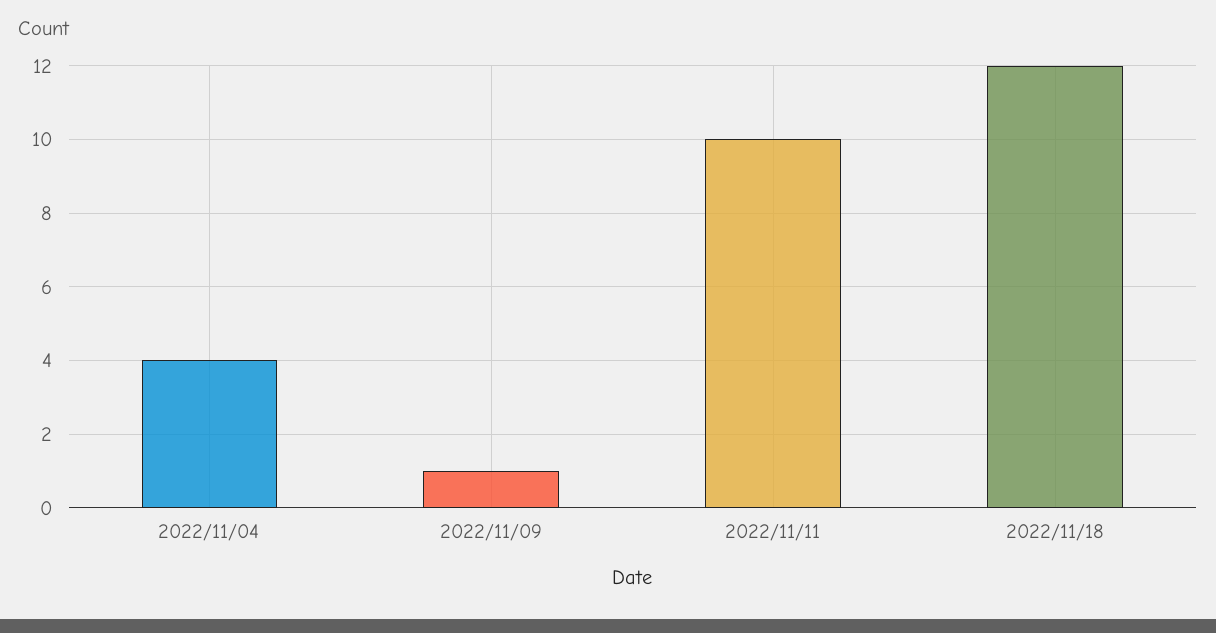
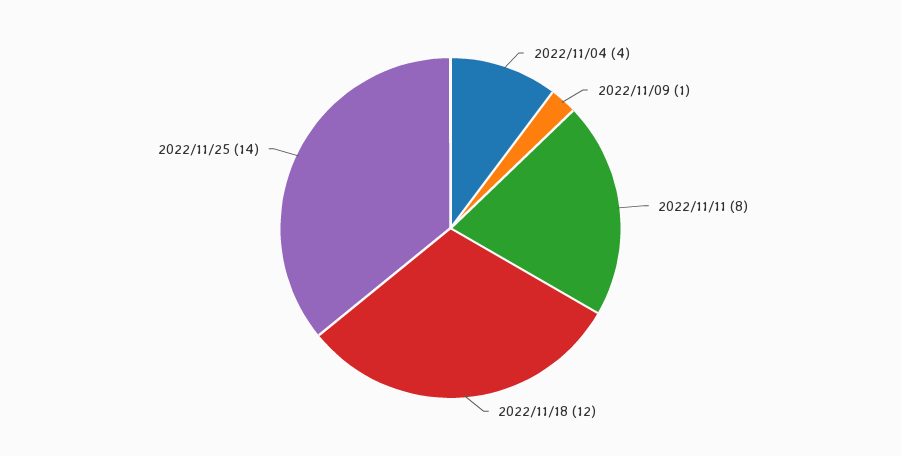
2022/11/11: 10 -> 8
2022/11/25: none -> 14

